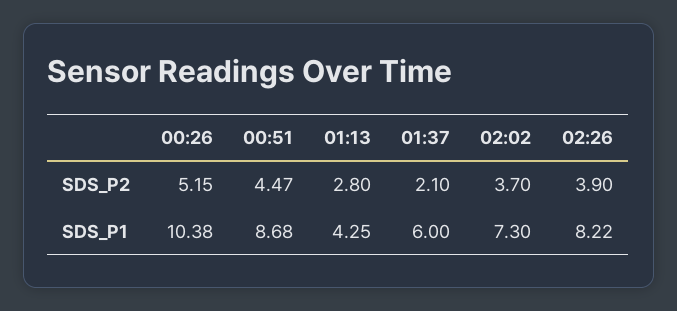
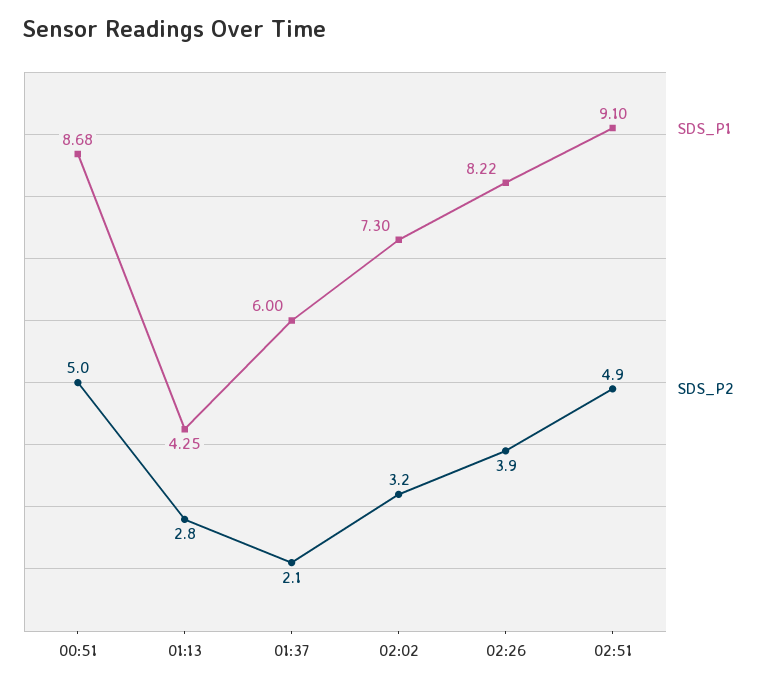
SDS_P2, 00:26: 5.15 -> none
SDS_P2, 00:51: 4.47 -> 5
SDS_P2, 02:02: 3.7 -> 3.2
SDS_P1, 00:26: 10.38 -> none
SDS_P1, 02:51: none -> 9.1
SDS_P2, 02:51: none -> 4.9

